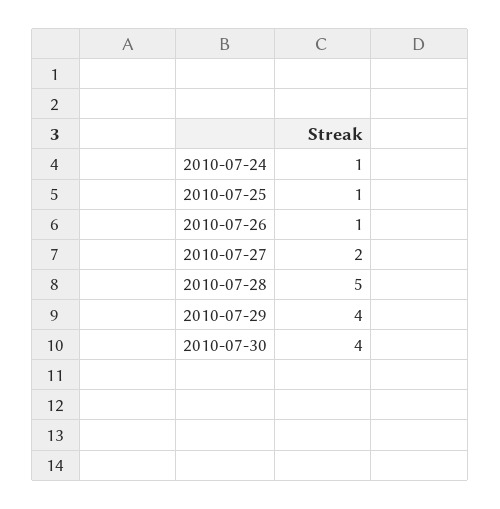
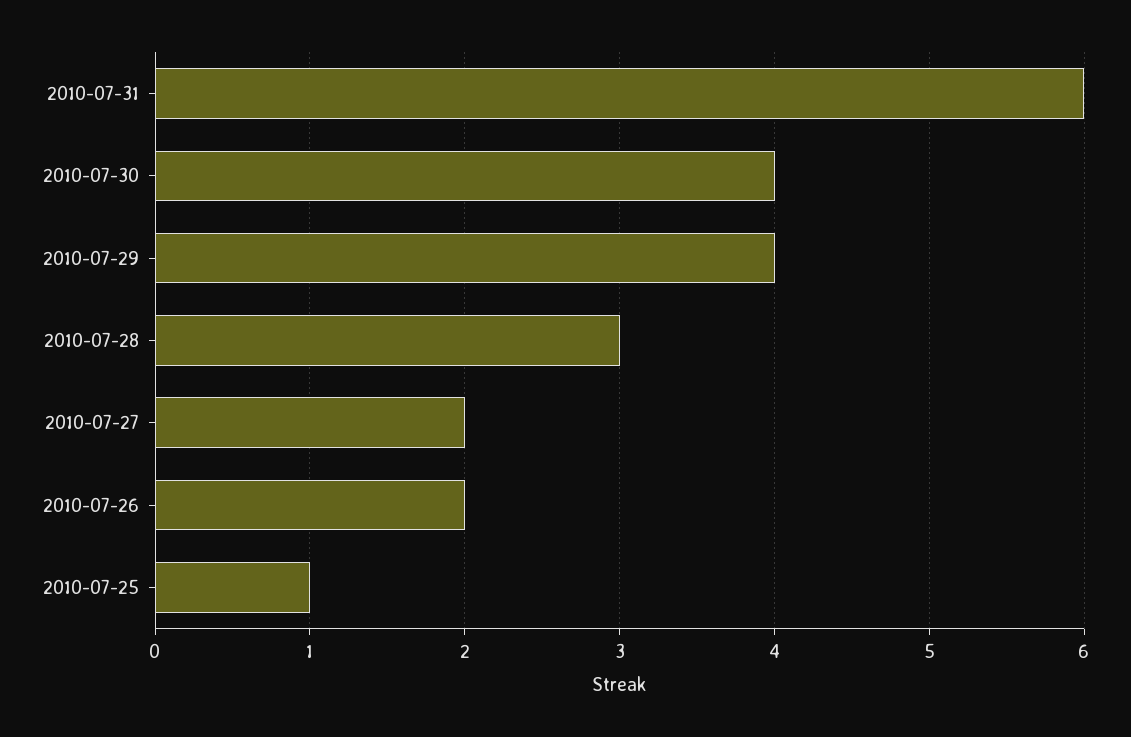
2010-07-24: 1 -> none
2010-07-26: 1 -> 2
2010-07-28: 5 -> 3
2010-07-31: none -> 6

